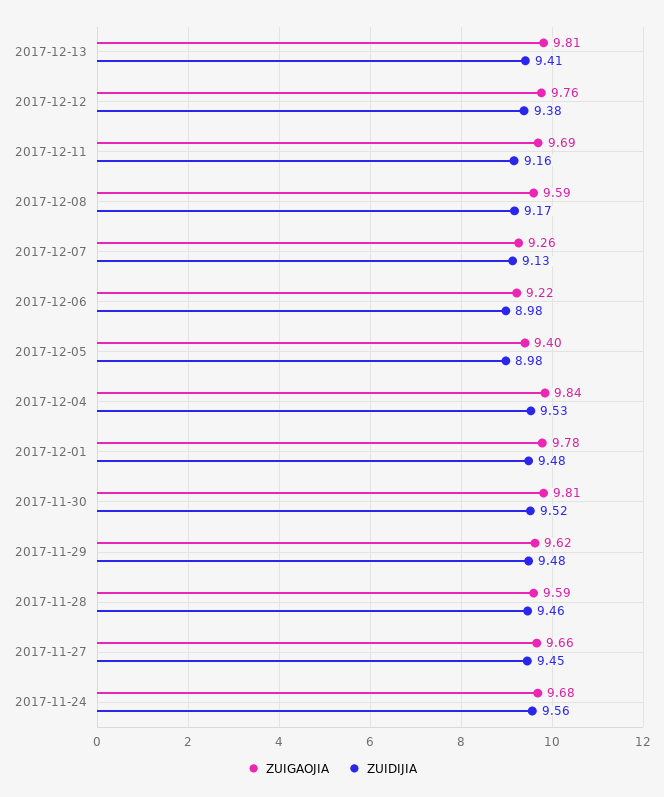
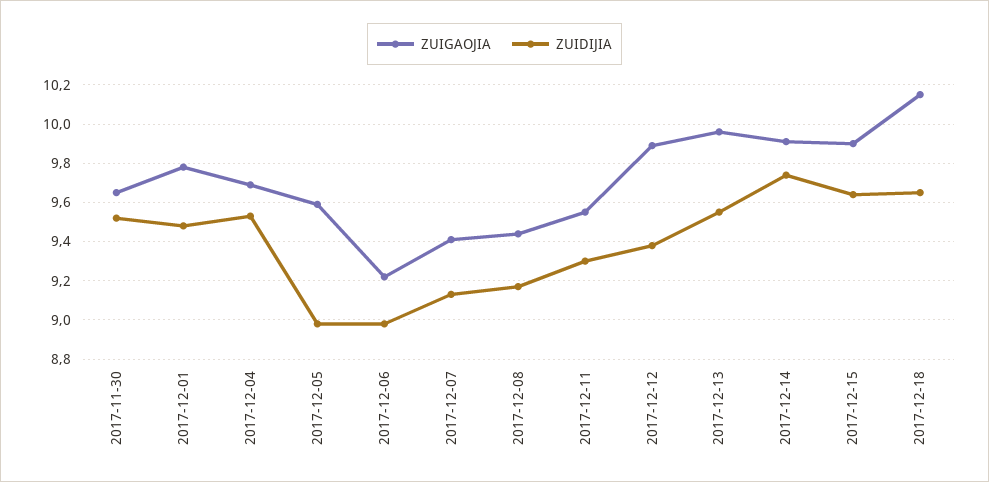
ZUIGAOJIA, 2017-12-13: 9.81 -> 9.95
ZUIDIJIA, 2017-12-13: 9.41 -> 9.55
ZUIGAOJIA, 2017-12-12: 9.76 -> 9.9
ZUIGAOJIA, 2017-12-11: 9.69 -> 9.55
ZUIDIJIA, 2017-12-11: 9.16 -> 9.3
ZUIGAOJIA, 2017-12-08: 9.59 -> 9.45
ZUIGAOJIA, 2017-12-07: 9.26 -> 9.4
ZUIGAOJIA, 2017-12-05: 9.4 -> 9.6
ZUIGAOJIA, 2017-12-04: 9.84 -> 9.7
ZUIGAOJIA, 2017-11-30: 9.81 -> 9.65
ZUIGAOJIA, 2017-11-29: 9.62 -> none
ZUIDIJIA, 2017-11-29: 9.48 -> none
ZUIGAOJIA, 2017-11-28: 9.59 -> none
ZUIDIJIA, 2017-11-28: 9.46 -> none
ZUIGAOJIA, 2017-11-27: 9.66 -> none
ZUIDIJIA, 2017-11-27: 9.45 -> none
ZUIGAOJIA, 2017-11-24: 9.68 -> none
ZUIDIJIA, 2017-11-24: 9.56 -> none
ZUIGAOJIA, 2017-12-14: none -> 9.9
ZUIDIJIA, 2017-12-14: none -> 9.75
ZUIGAOJIA, 2017-12-15: none -> 9.9
ZUIDIJIA, 2017-12-15: none -> 9.65
ZUIGAOJIA, 2017-12-18: none -> 10.15
ZUIDIJIA, 2017-12-18: none -> 9.65

